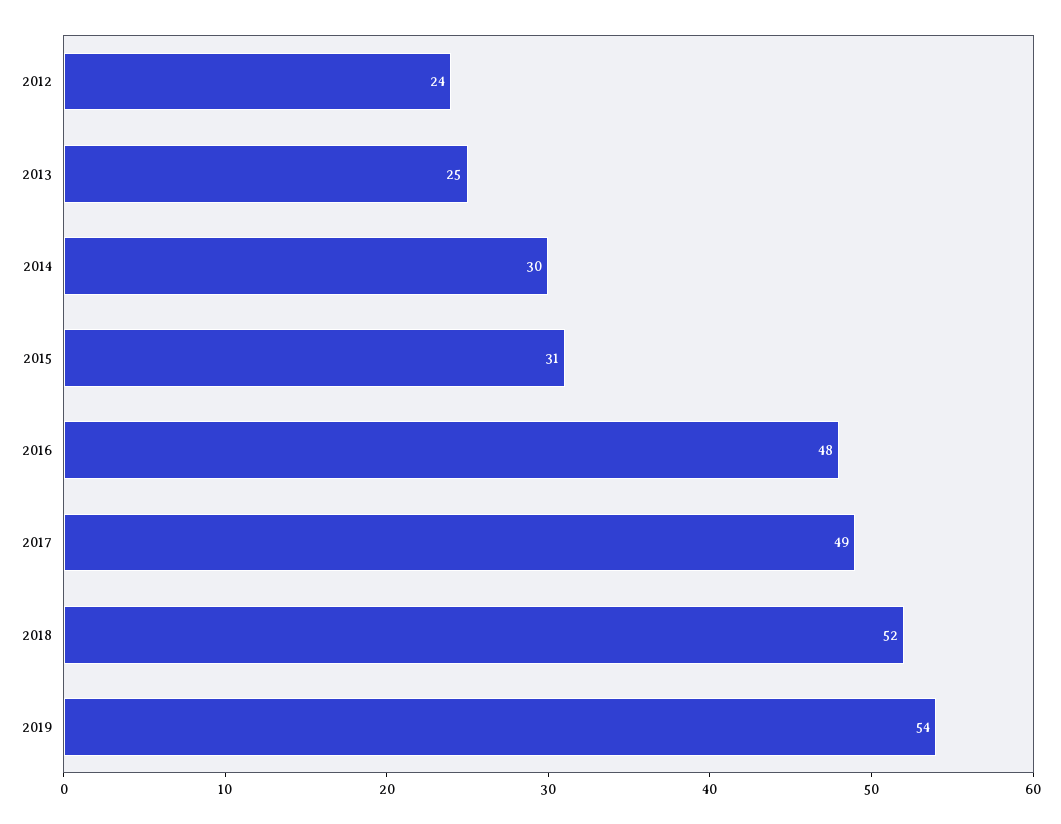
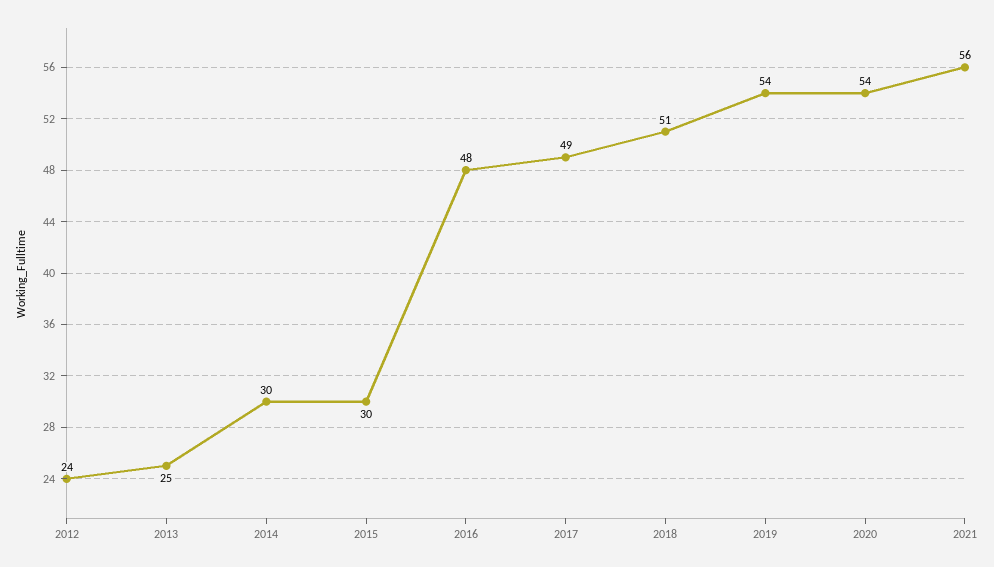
2015: 31 -> 30
2018: 52 -> 51
2020: none -> 54
2021: none -> 56

